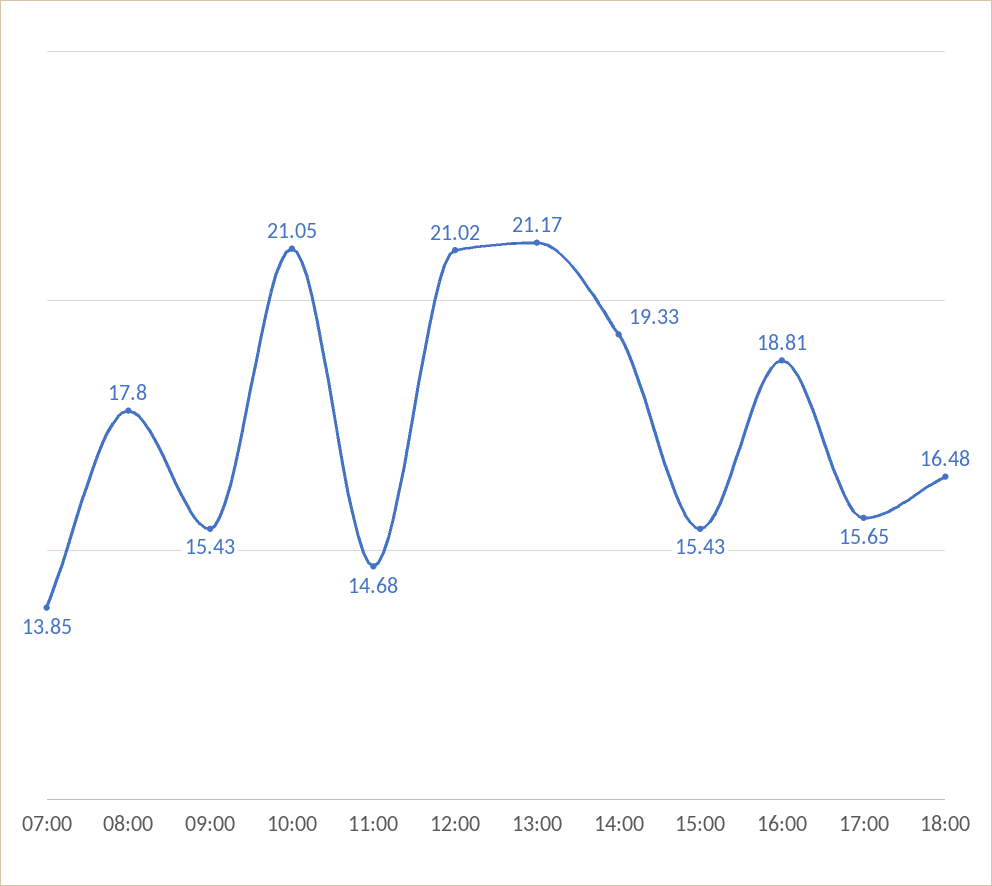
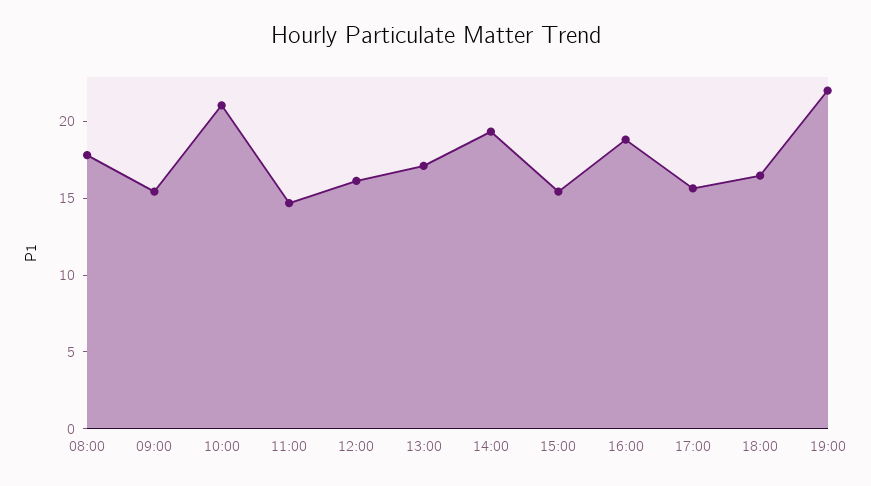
07:00: 13.85 -> none
12:00: 21.02 -> 16
13:00: 21.17 -> 17
19:00: none -> 22

